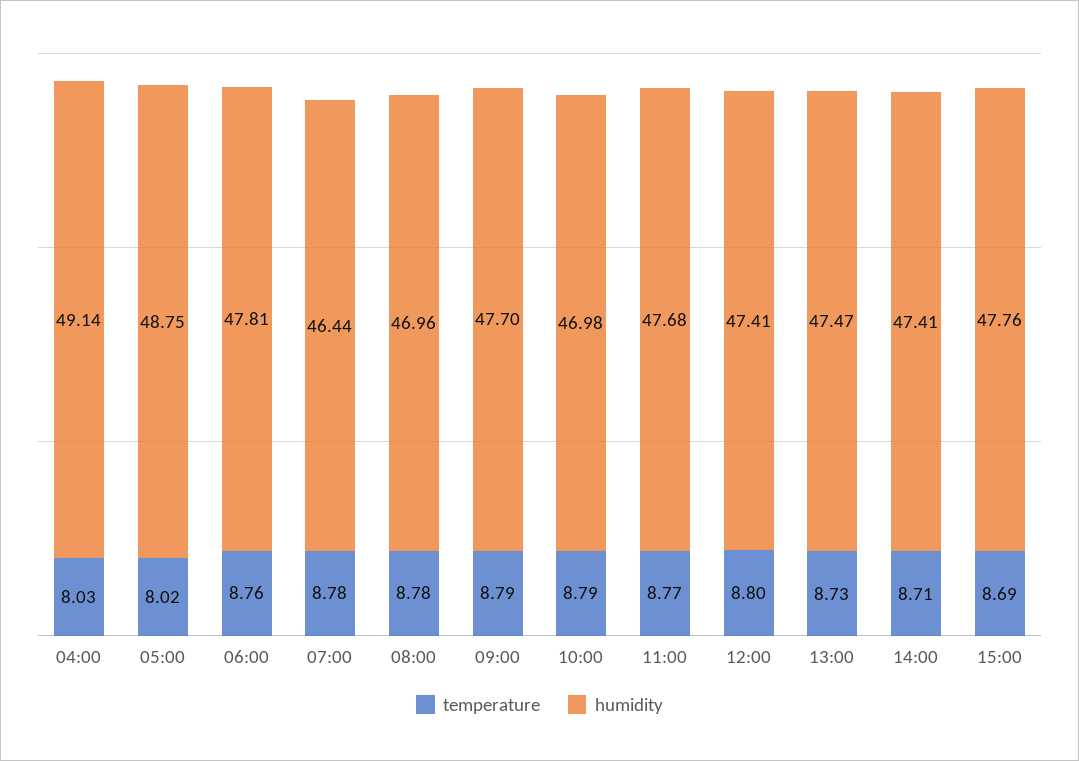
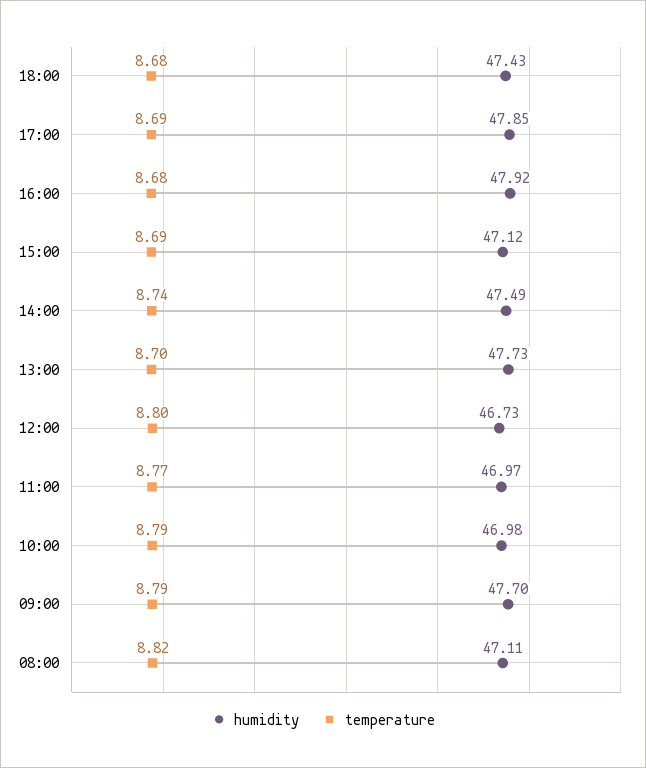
temperature, 04:00: 8.03 -> none
humidity, 04:00: 49.14 -> none
temperature, 05:00: 8.02 -> none
humidity, 05:00: 48.75 -> none
temperature, 06:00: 8.76 -> none
humidity, 06:00: 47.81 -> none
temperature, 07:00: 8.78 -> none
humidity, 07:00: 46.44 -> none
temperature, 08:00: 8.78 -> 8.82
humidity, 08:00: 46.96 -> 47.11
humidity, 11:00: 47.68 -> 46.97
humidity, 12:00: 47.41 -> 46.73
temperature, 13:00: 8.73 -> 8.7
humidity, 13:00: 47.47 -> 47.73
temperature, 14:00: 8.71 -> 8.74
humidity, 14:00: 47.41 -> 47.49
humidity, 15:00: 47.76 -> 47.12
humidity, 18:00: none -> 47.43
temperature, 18:00: none -> 8.68
humidity, 17:00: none -> 47.85
temperature, 17:00: none -> 8.69
humidity, 16:00: none -> 47.92
temperature, 16:00: none -> 8.68

